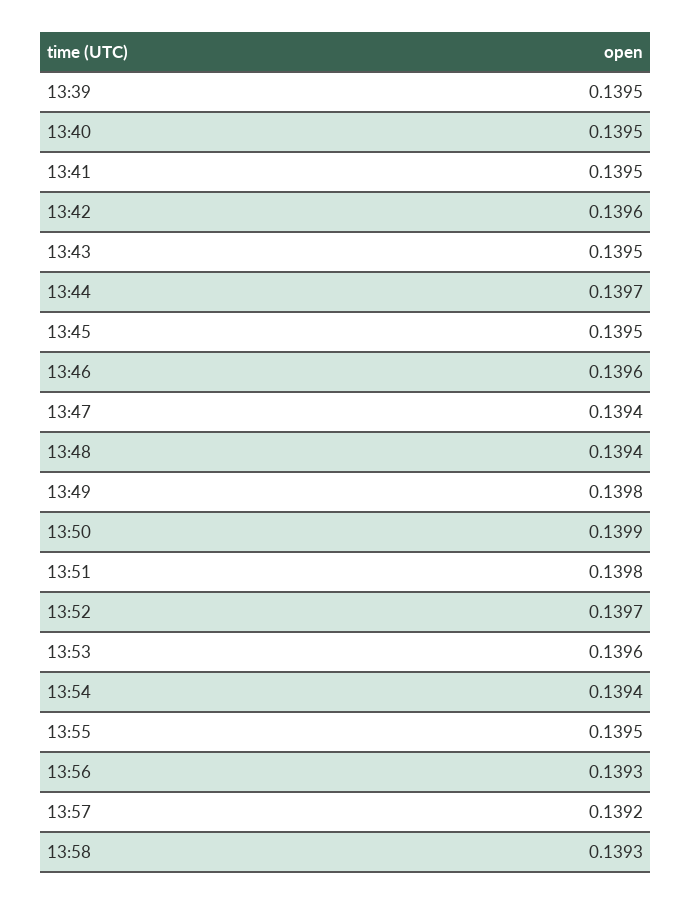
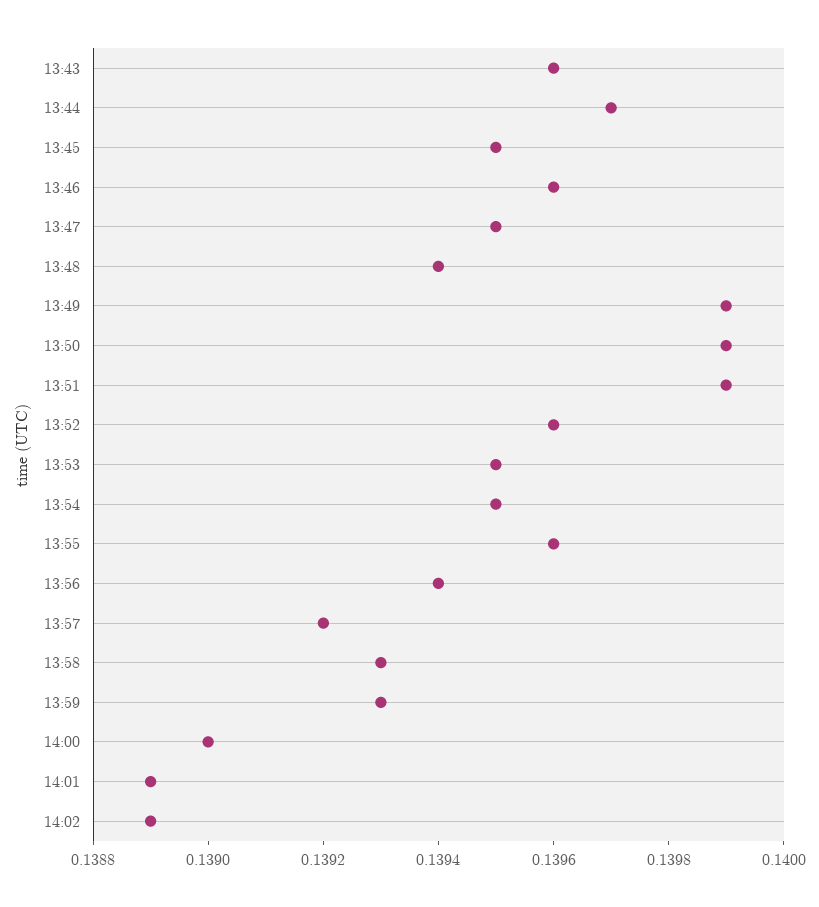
13:39: 0.1395 -> none
13:40: 0.1395 -> none
13:41: 0.1395 -> none
13:42: 0.1396 -> none
13:43: 0.1395 -> 0.1396
13:47: 0.1394 -> 0.1395
13:49: 0.1398 -> 0.1399
13:51: 0.1398 -> 0.1399
13:52: 0.1397 -> 0.1396
13:53: 0.1396 -> 0.1395
13:54: 0.1394 -> 0.1395
13:55: 0.1395 -> 0.1396
13:56: 0.1393 -> 0.1394
13:59: none -> 0.1393
14:00: none -> 0.139
14:01: none -> 0.1389
14:02: none -> 0.1389

